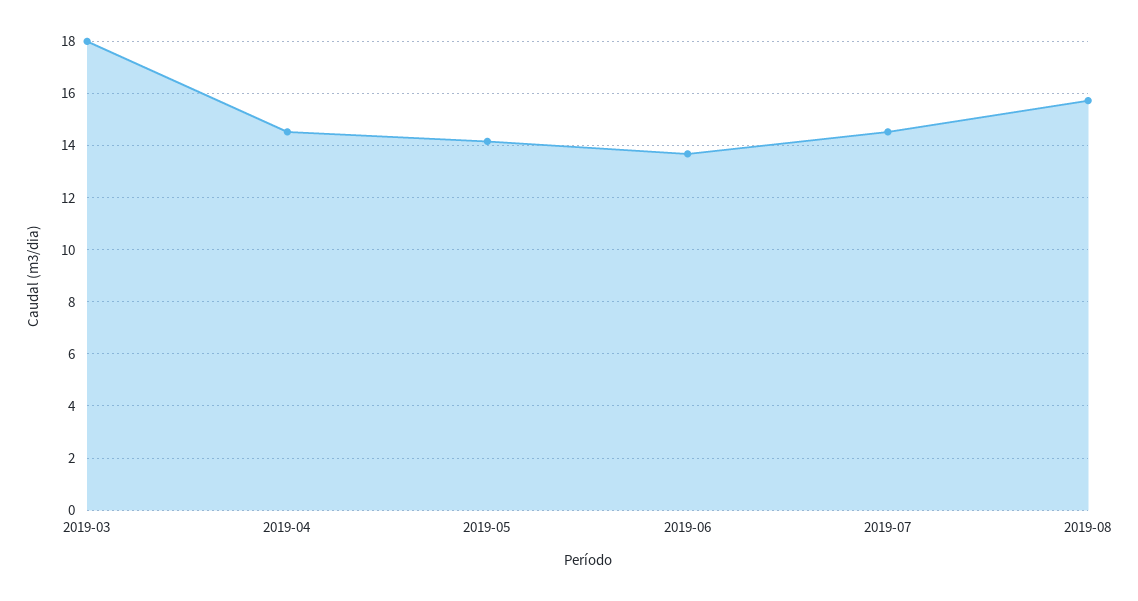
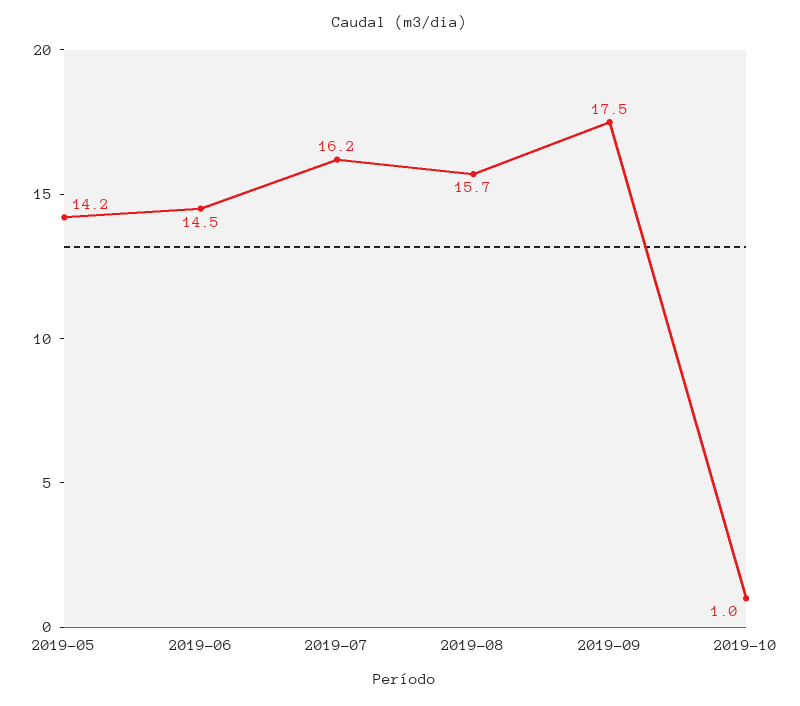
2019-03: 18 -> none
2019-04: 14.5 -> none
2019-06: 13.75 -> 14.5
2019-07: 14.5 -> 16.2
2019-09: none -> 17.5
2019-10: none -> 1

